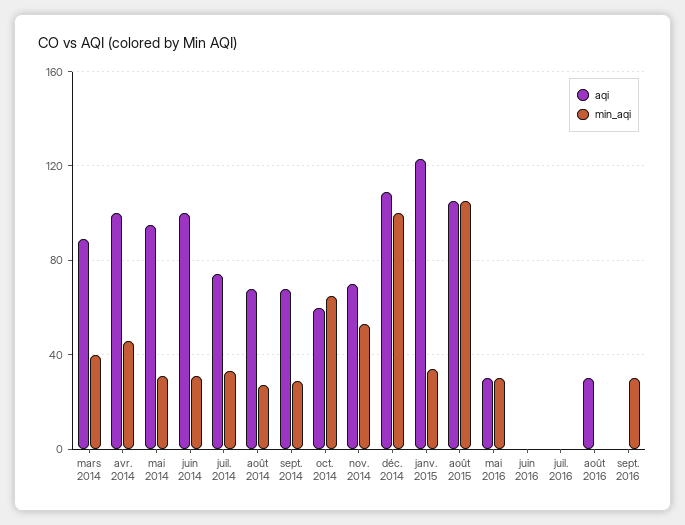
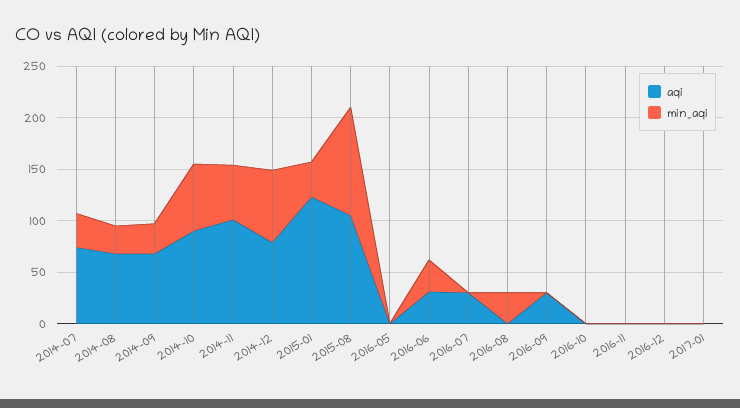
aqi, mars 2014: 90 -> none
min_aqi, mars 2014: 40 -> none
aqi, avr. 2014: 100 -> none
min_aqi, avr. 2014: 45 -> none
aqi, mai 2014: 95 -> none
min_aqi, mai 2014: 30 -> none
aqi, juin 2014: 100 -> none
min_aqi, juin 2014: 30 -> none
aqi, oct. 2014: 60 -> 90
aqi, nov. 2014: 70 -> 100
aqi, déc. 2014: 110 -> 80
min_aqi, déc. 2014: 100 -> 70
aqi, mai 2016: 30 -> 0
min_aqi, mai 2016: 30 -> 0
aqi, juin 2016: 0 -> 30
min_aqi, juin 2016: 0 -> 30
aqi, juil. 2016: 0 -> 30
aqi, août 2016: 30 -> 0
min_aqi, août 2016: 0 -> 30
aqi, sept. 2016: 0 -> 30
min_aqi, sept. 2016: 30 -> 0
aqi, 2016-10: none -> 0
min_aqi, 2016-10: none -> 0
aqi, 2016-11: none -> 0
min_aqi, 2016-11: none -> 0
aqi, 2016-12: none -> 0
min_aqi, 2016-12: none -> 0
aqi, 2017-01: none -> 0
min_aqi, 2017-01: none -> 0

